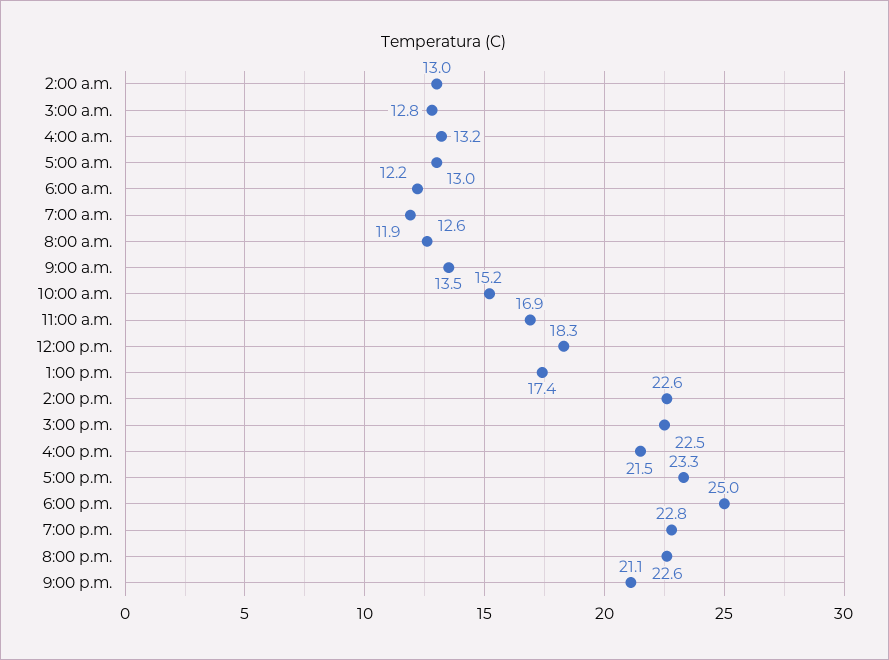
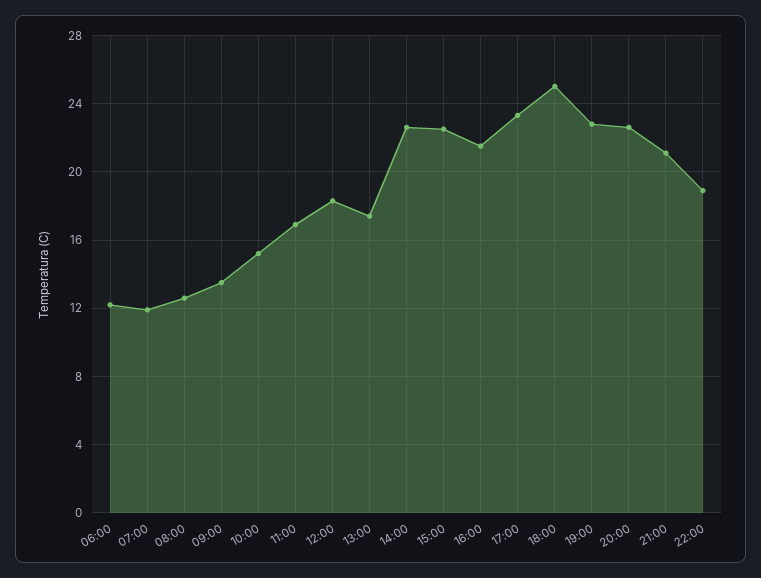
2:00 a.m.: 13 -> none
3:00 a.m.: 12.8 -> none
4:00 a.m.: 13.2 -> none
5:00 a.m.: 13 -> none
22:00: none -> 19

